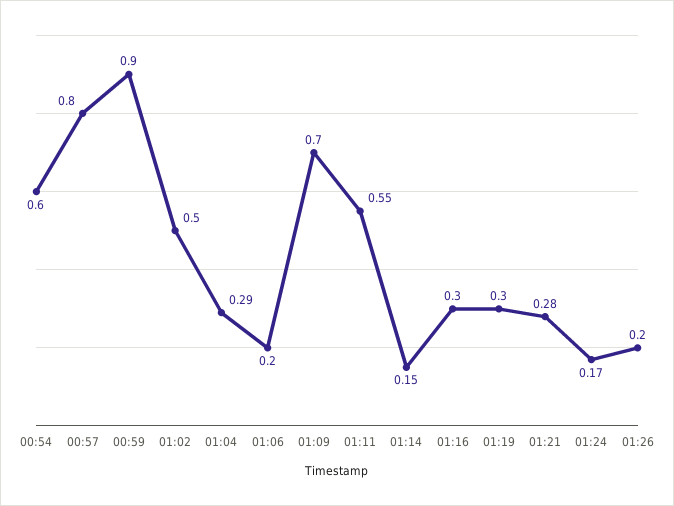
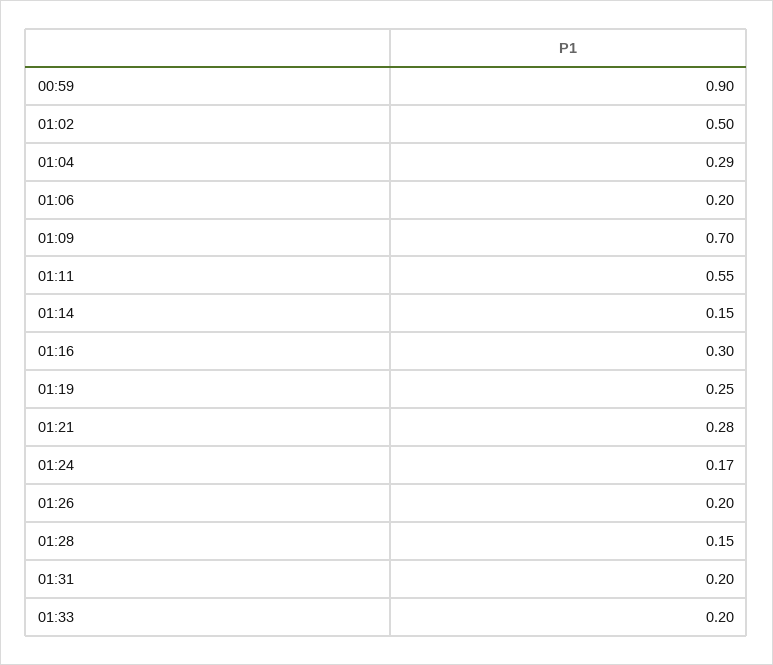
00:54: 0.6 -> none
00:57: 0.8 -> none
01:19: 0.3 -> 0.25
01:28: none -> 0.15
01:31: none -> 0.2
01:33: none -> 0.2

